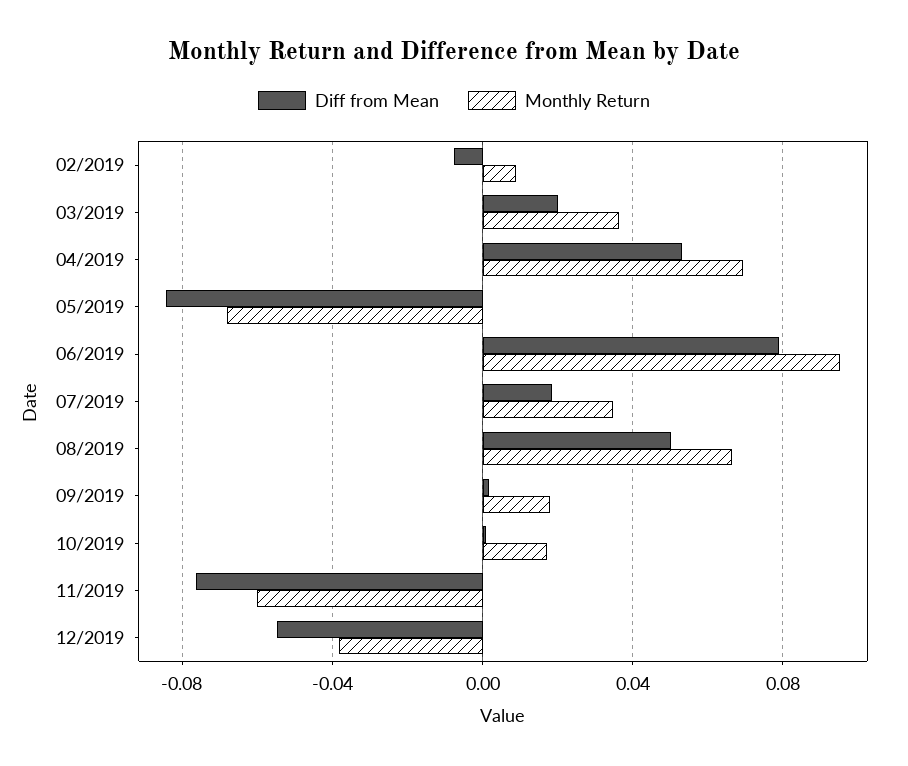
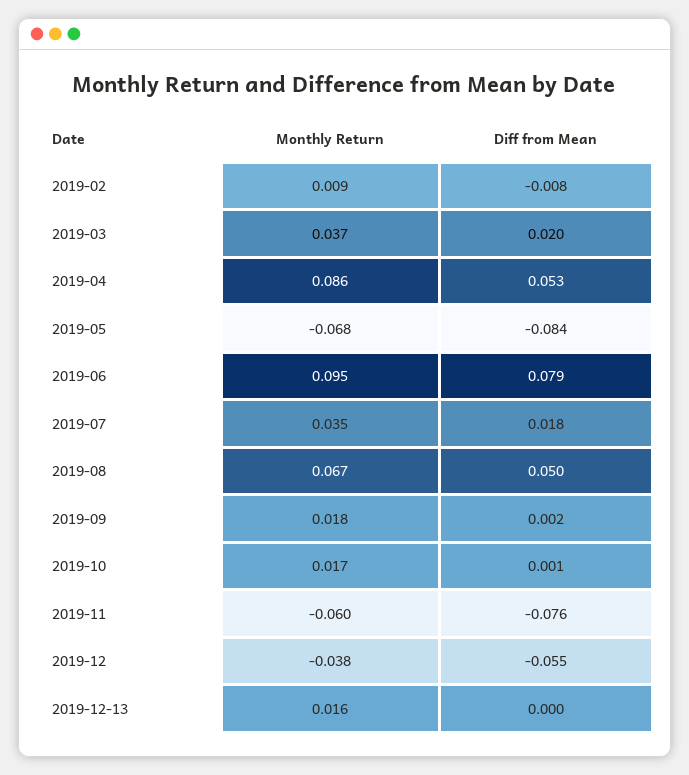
Monthly Return, 04/2019: 0.07 -> 0.086
Monthly Return, 2019-12-13: none -> 0.016
Diff from Mean, 2019-12-13: none -> 0

